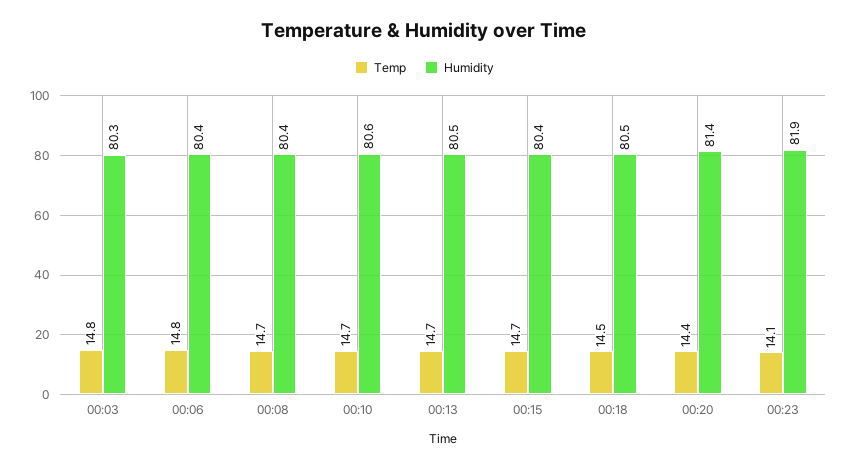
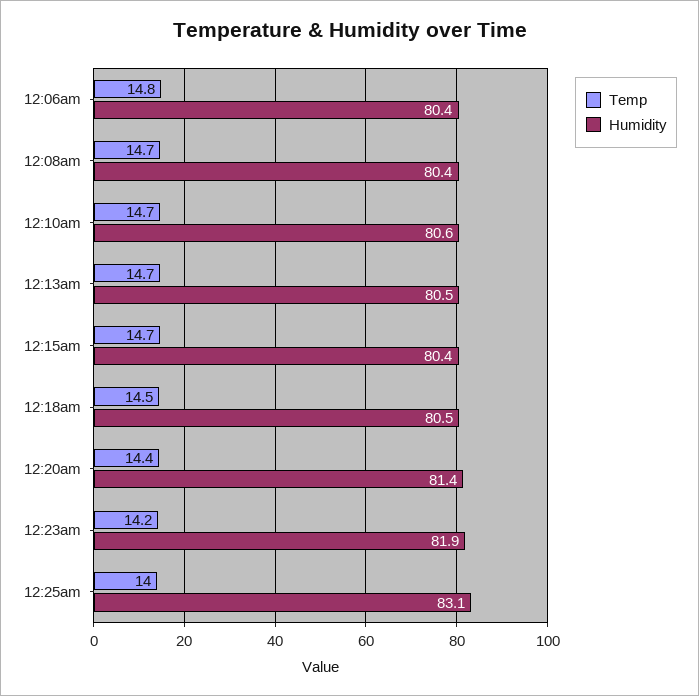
Temp, 00:03: 14.8 -> none
Humidity, 00:03: 80.3 -> none
Temp, 00:23: 14.1 -> 14.2
Temp, 12:25am: none -> 14
Humidity, 12:25am: none -> 83.1

